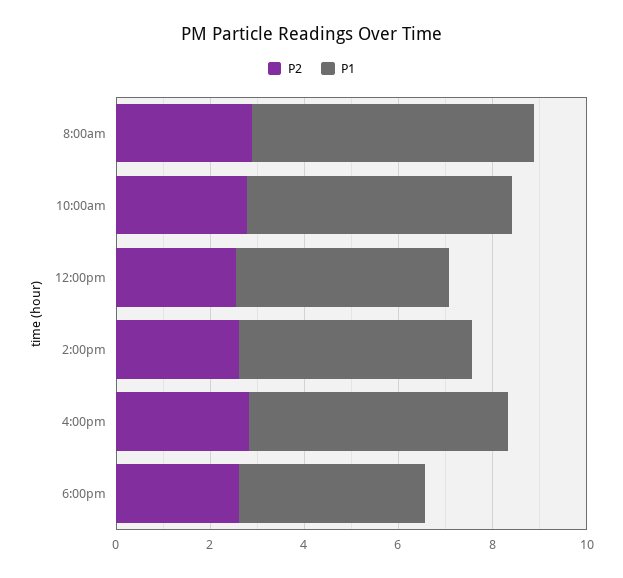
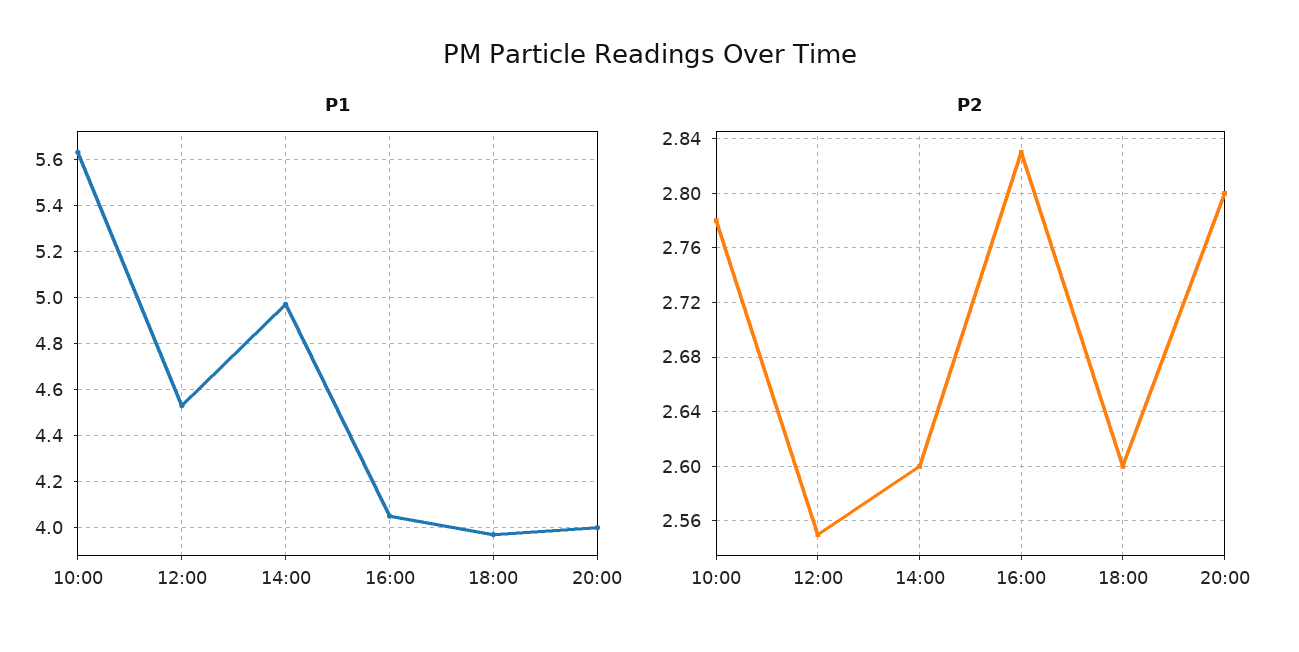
P2, 8:00am: 3 -> none
P1, 8:00am: 6 -> none
P1, 4:00pm: 5.5 -> 4.05
P1, 20:00: none -> 4
P2, 20:00: none -> 2.8

